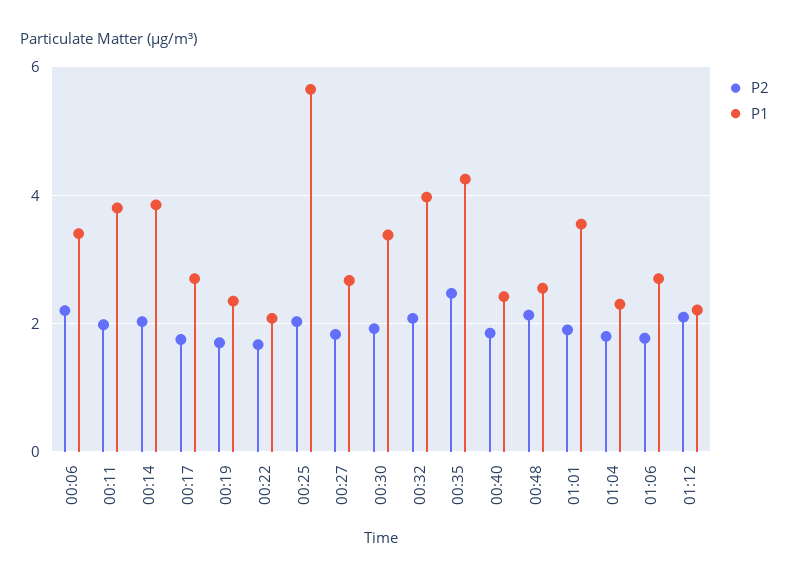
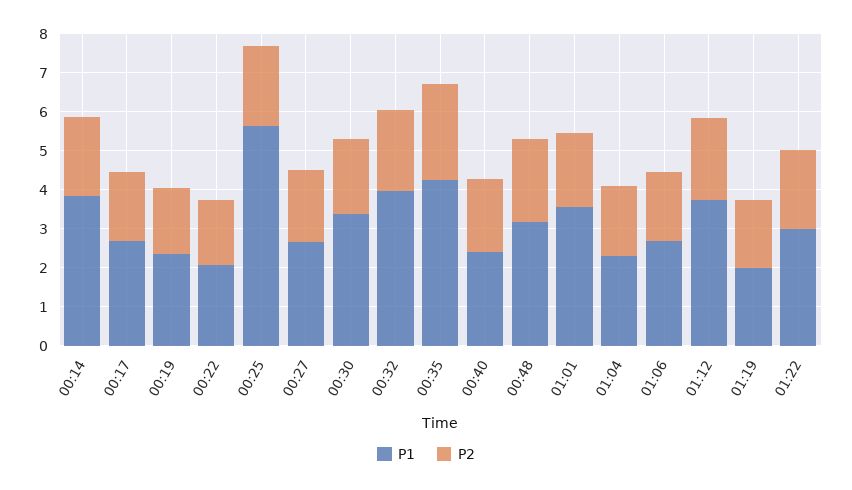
P2, 00:06: 2.2 -> none
P1, 00:06: 3.4 -> none
P2, 00:11: 2 -> none
P1, 00:11: 3.8 -> none
P1, 00:48: 2.6 -> 3.25
P1, 01:12: 2.2 -> 3.75
P1, 01:19: none -> 2
P2, 01:19: none -> 1.75
P1, 01:22: none -> 3
P2, 01:22: none -> 2

